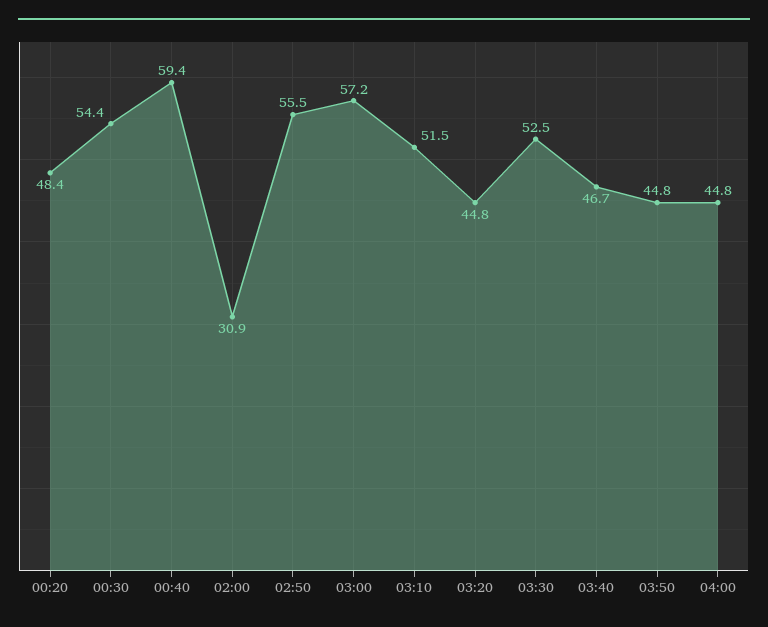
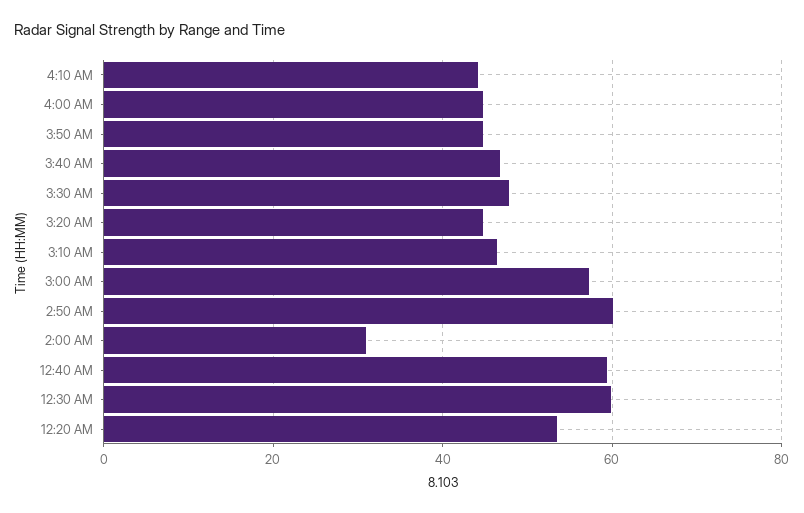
00:20: 48.4 -> 54
00:30: 54.4 -> 60
02:50: 55.5 -> 60
03:10: 51.5 -> 46
03:30: 52.5 -> 48
4:10 AM: none -> 44

